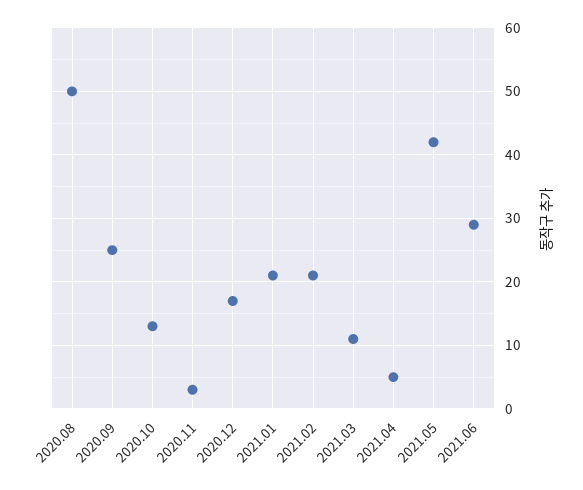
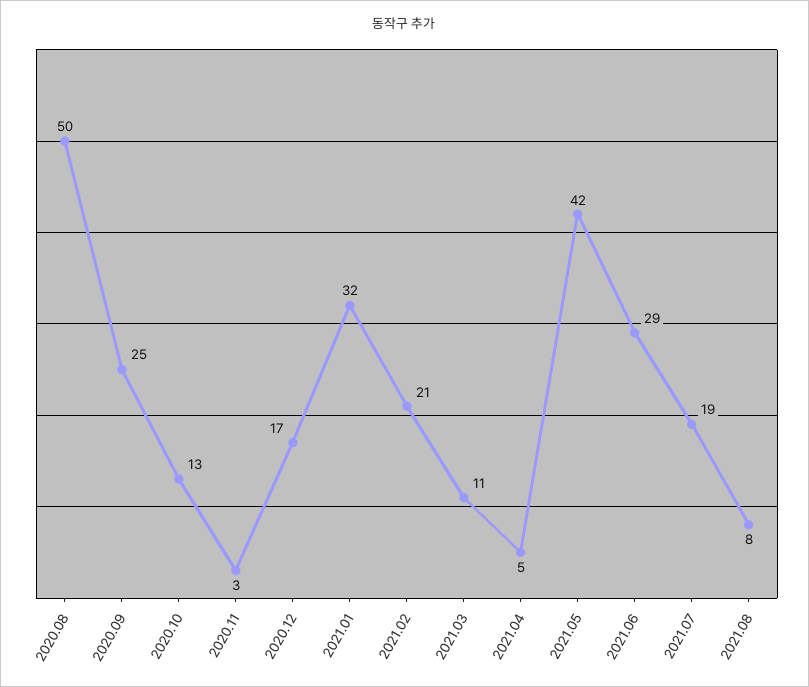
2021.01: 21 -> 32
2021.07: none -> 19
2021.08: none -> 8

